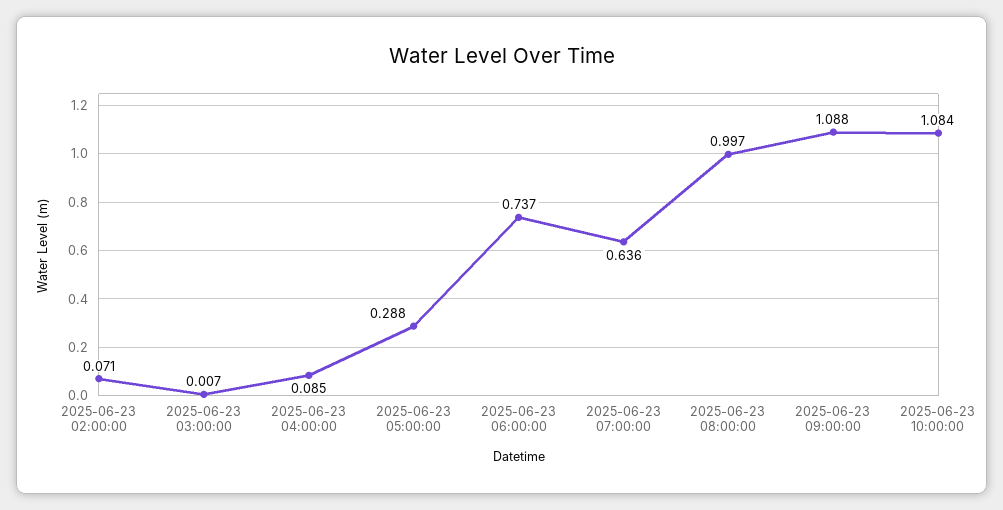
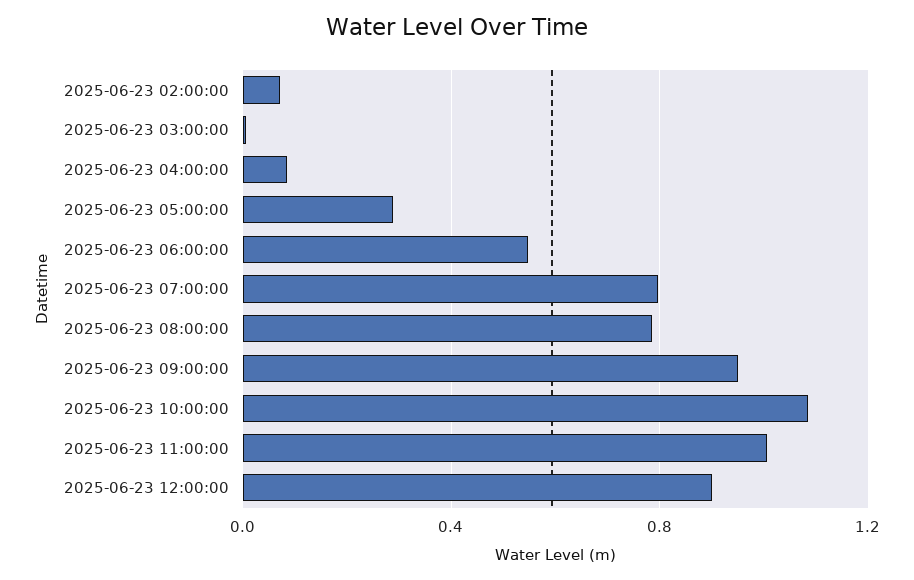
2025-06-23 06:00:00: 0.737 -> 0.55
2025-06-23 07:00:00: 0.636 -> 0.8
2025-06-23 08:00:00: 0.997 -> 0.8
2025-06-23 09:00:00: 1.088 -> 0.95
2025-06-23 11:00:00: none -> 1
2025-06-23 12:00:00: none -> 0.9

